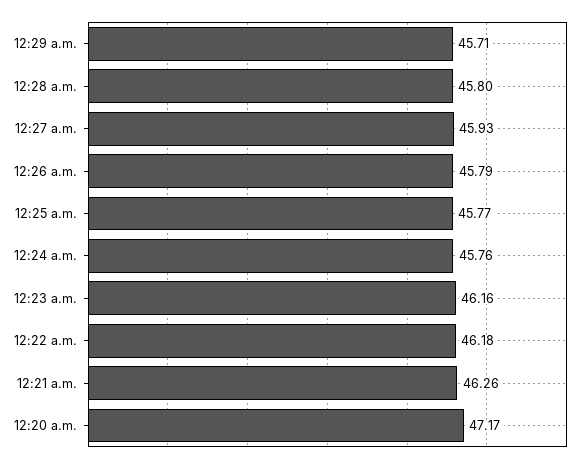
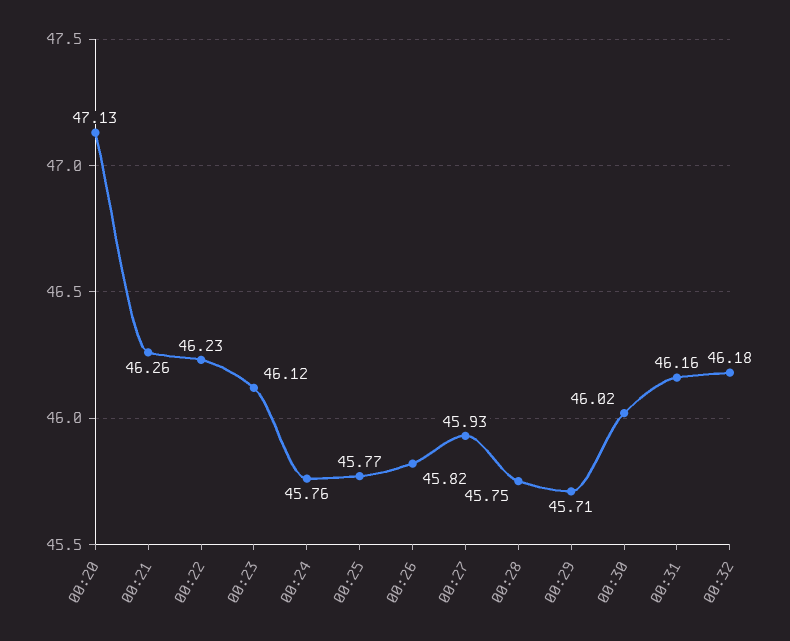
12:28 a.m.: 45.8 -> 45.75
12:26 a.m.: 45.79 -> 45.82
12:23 a.m.: 46.16 -> 46.12
12:22 a.m.: 46.18 -> 46.23
12:20 a.m.: 47.17 -> 47.13
00:30: none -> 46.02
00:31: none -> 46.16
00:32: none -> 46.18

